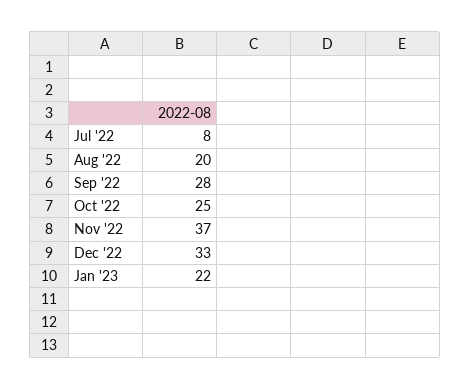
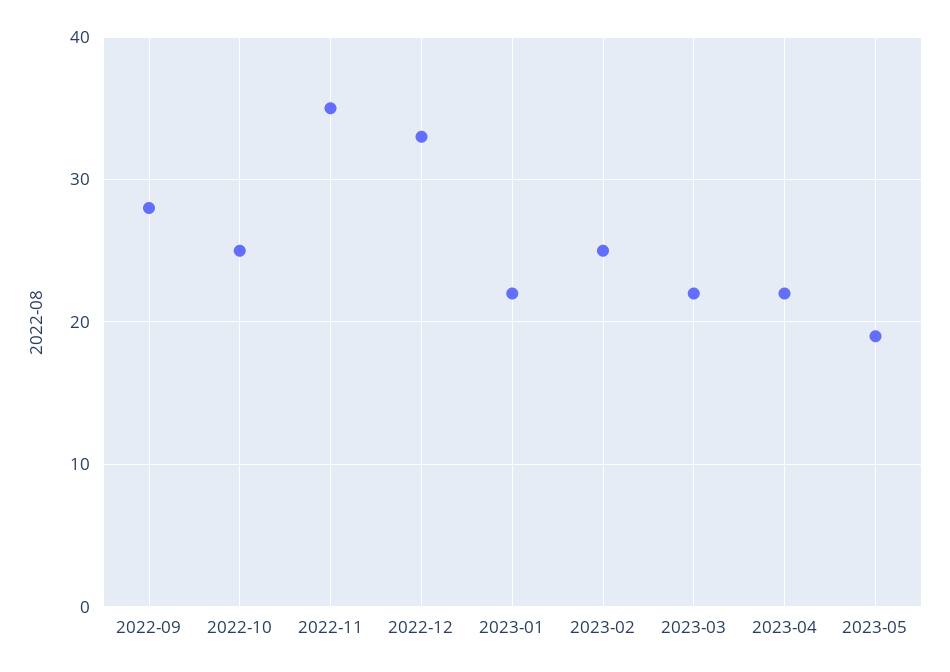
Jul '22: 8 -> none
Aug '22: 20 -> none
Nov '22: 37 -> 35
2023-02: none -> 25
2023-03: none -> 22
2023-04: none -> 22
2023-05: none -> 19

